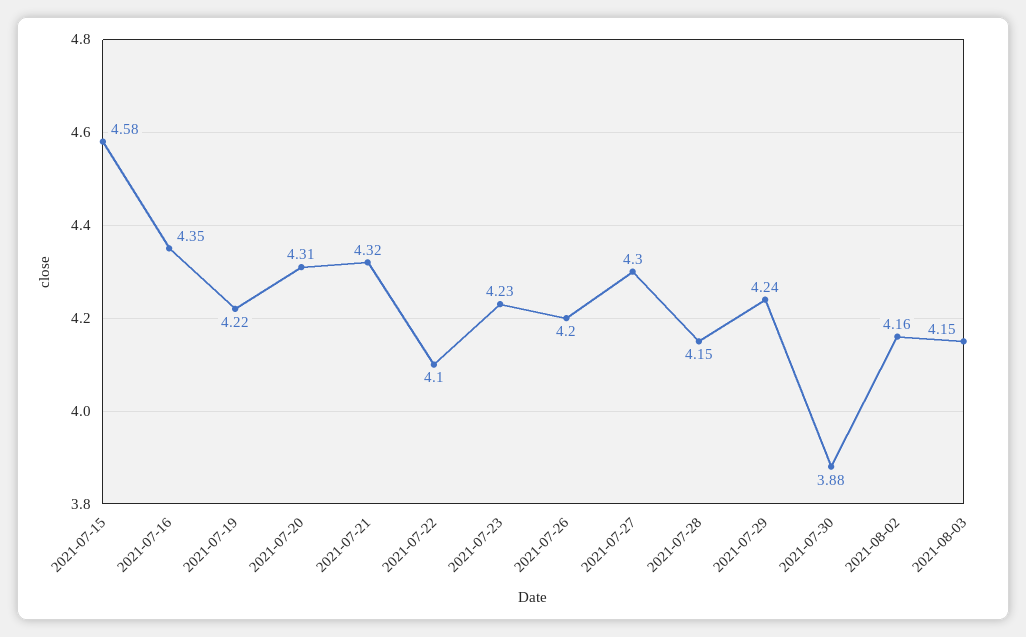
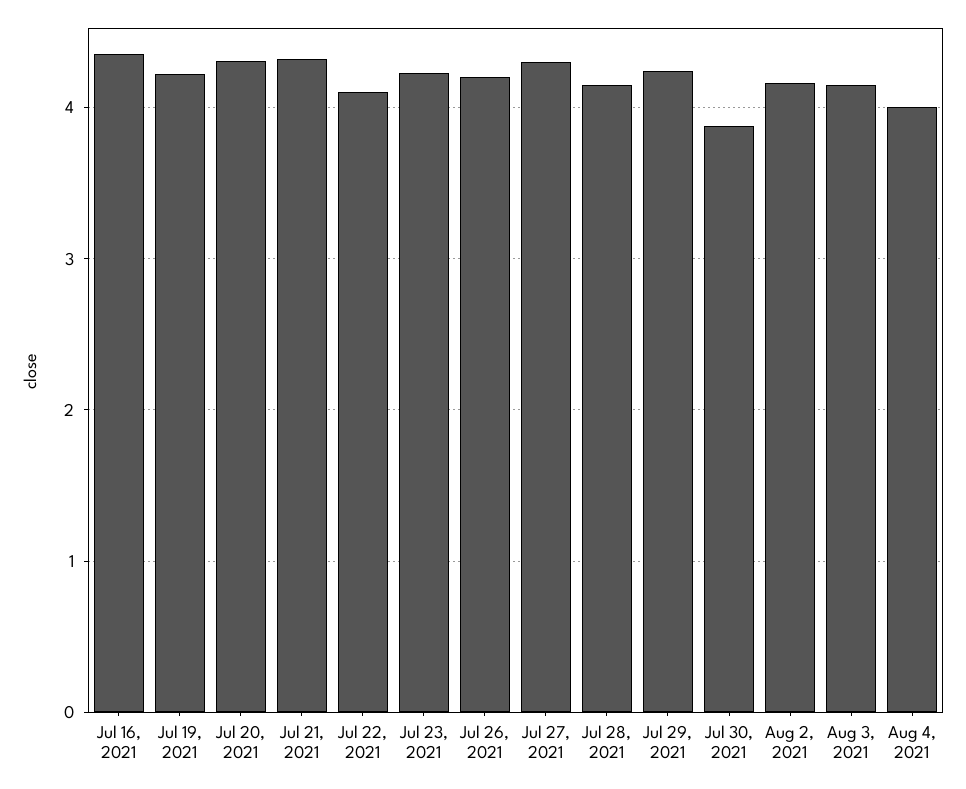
2021-07-15: 4.58 -> none
Aug 4, 2021: none -> 4

